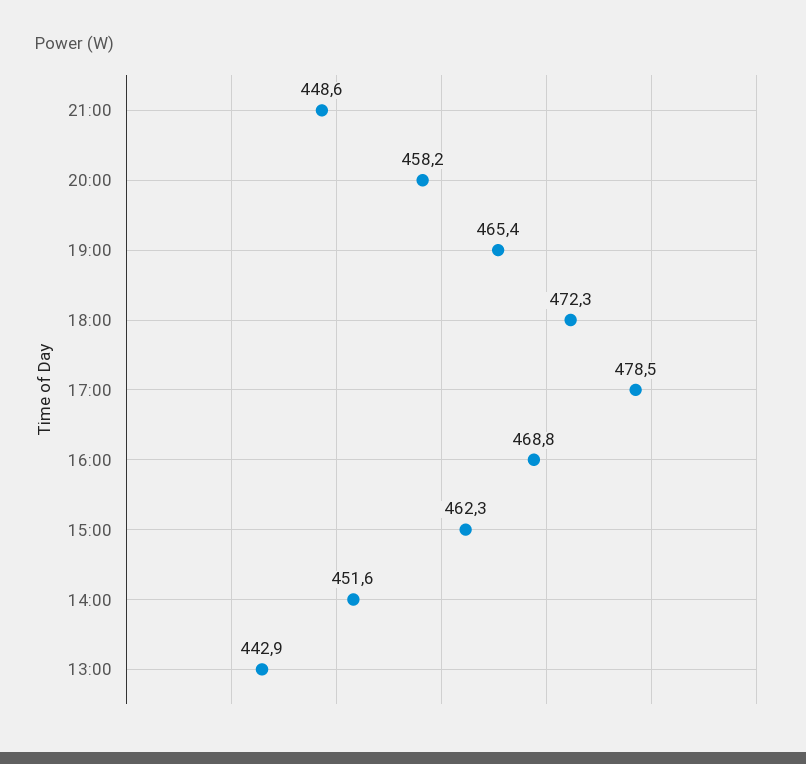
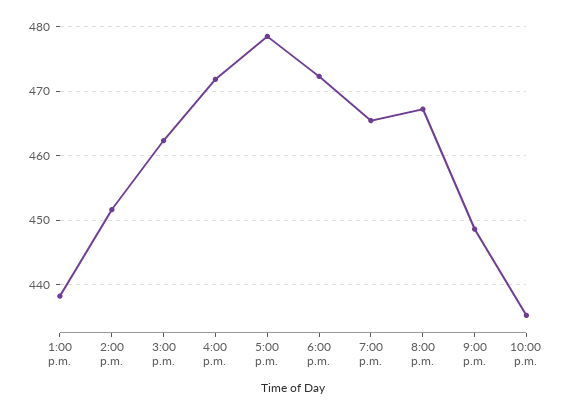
20:00: 458.2 -> 467
16:00: 468.8 -> 472
13:00: 442.9 -> 438
10:00 p.m.: none -> 435

